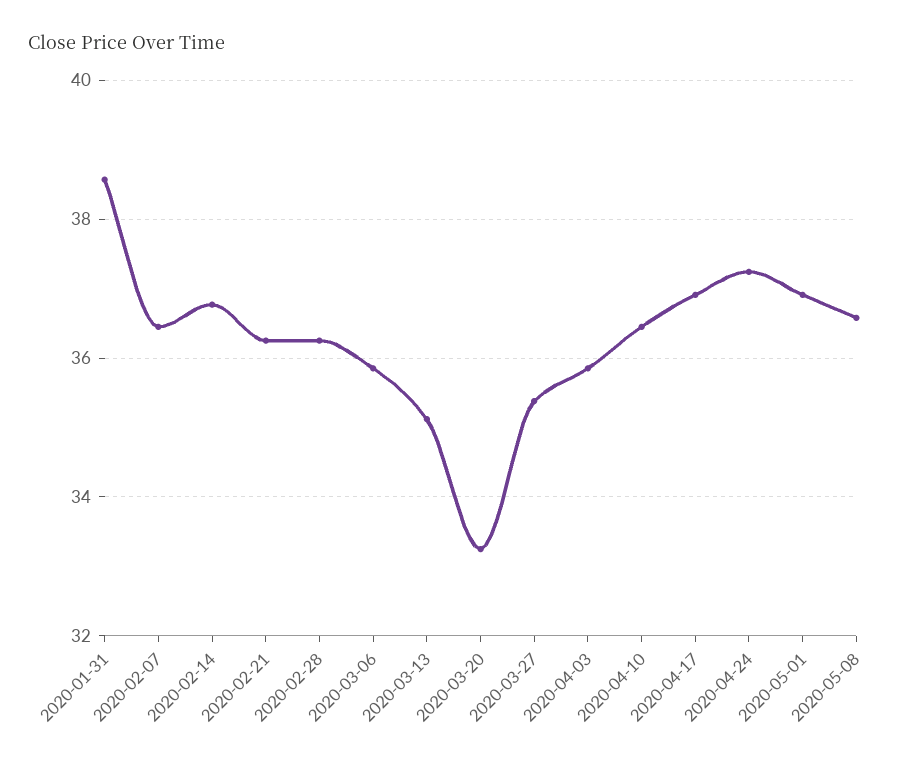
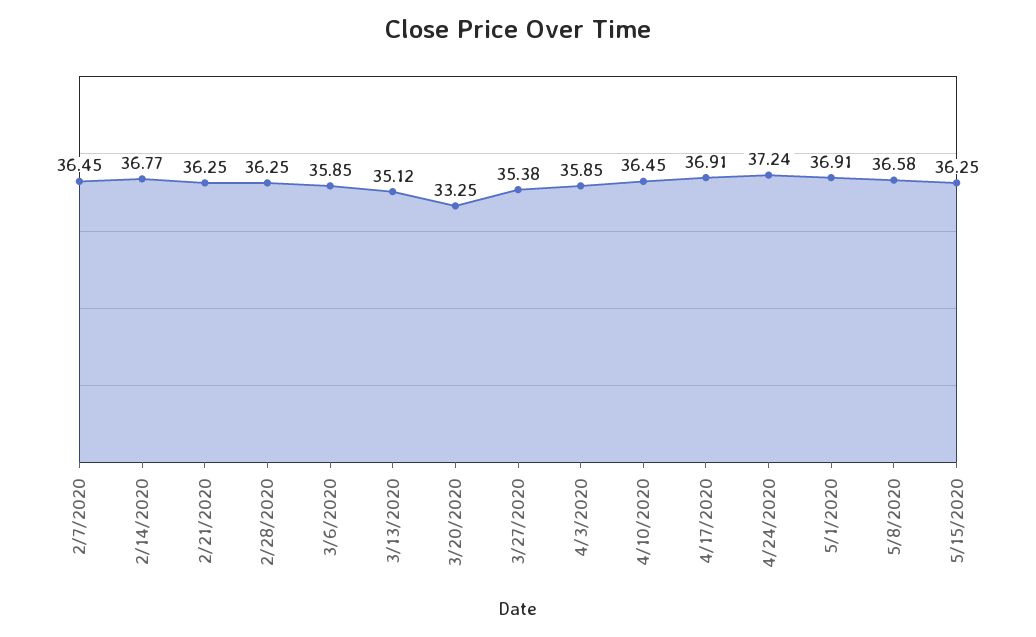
2020-01-31: 38.6 -> none
5/15/2020: none -> 36.25

